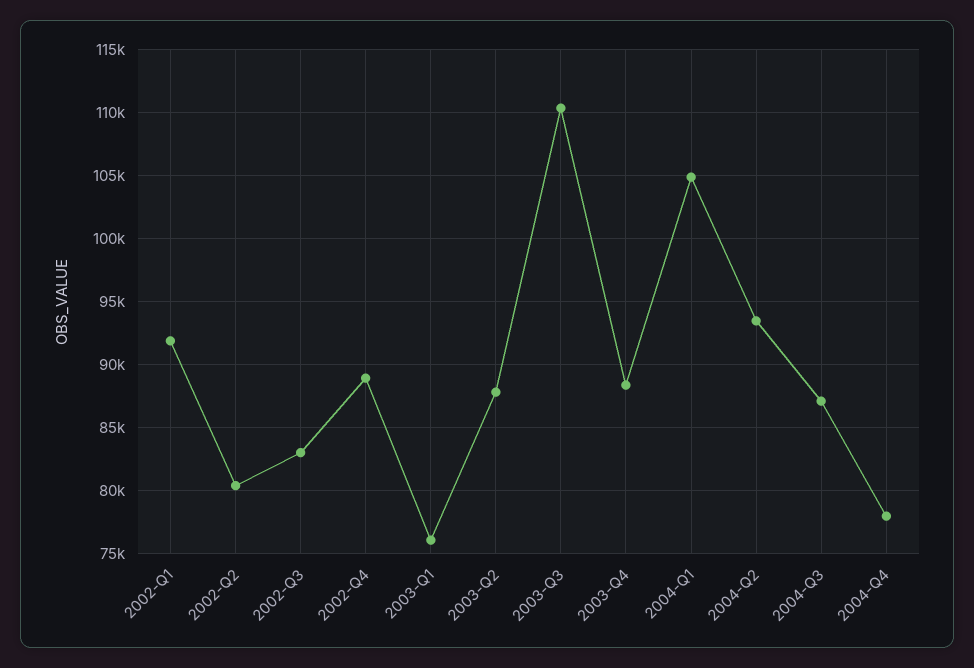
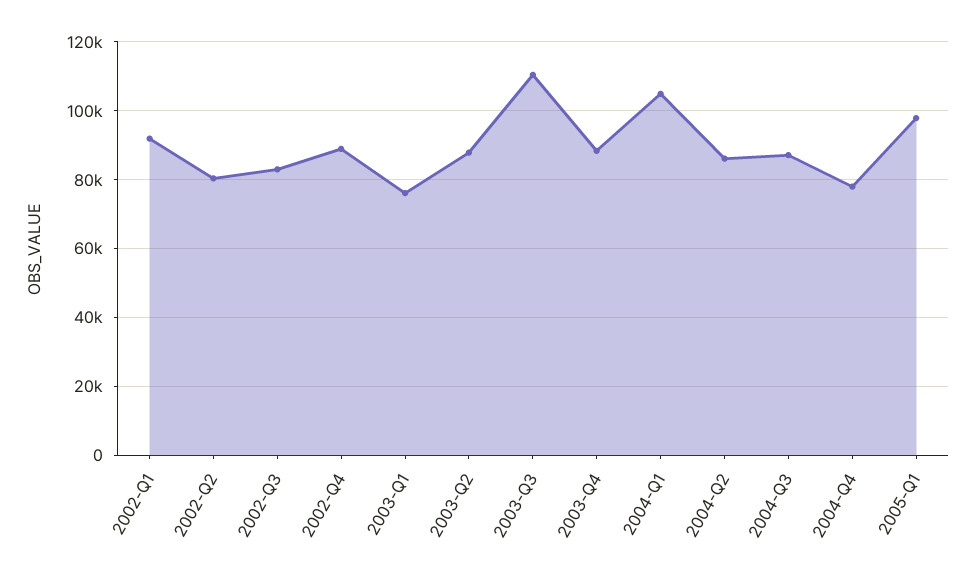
2004-Q2: 93500 -> 86000
2005-Q1: none -> 98000

